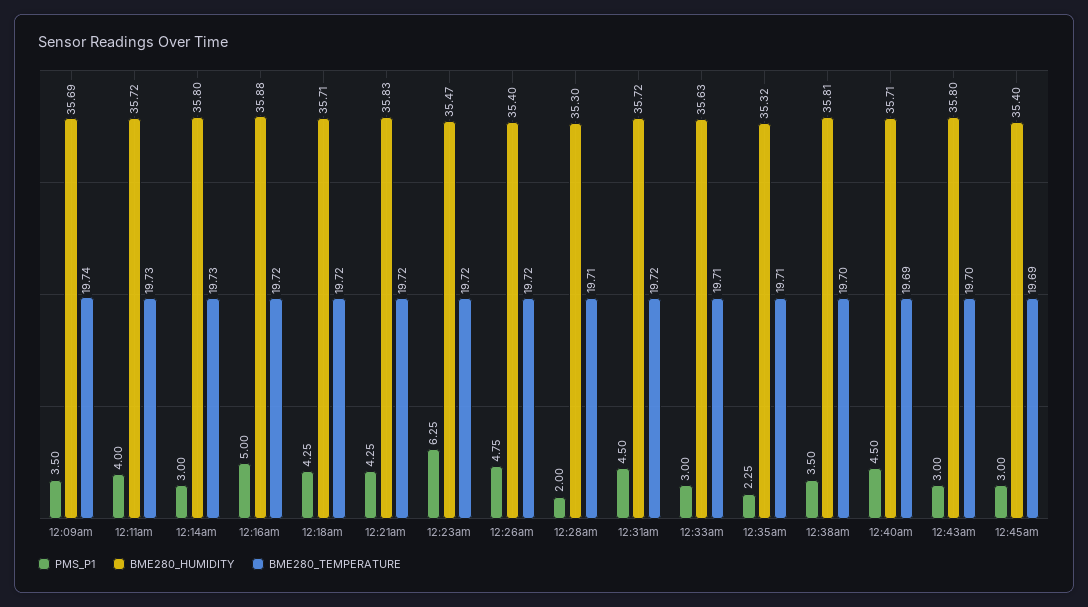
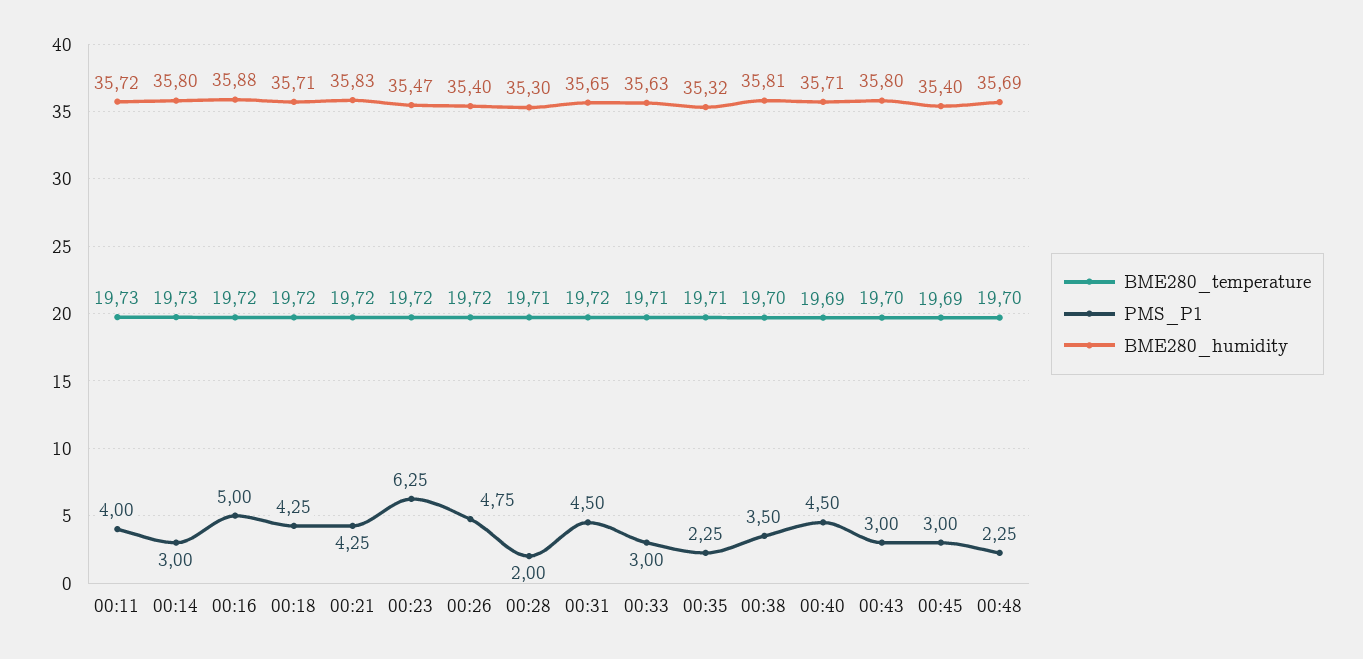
PMS_P1, 12:09am: 3.5 -> none
BME280_HUMIDITY, 12:09am: 35.69 -> none
BME280_TEMPERATURE, 12:09am: 19.74 -> none
BME280_HUMIDITY, 12:31am: 35.72 -> 35.65
BME280_TEMPERATURE, 00:48: none -> 19.7
PMS_P1, 00:48: none -> 2.25
BME280_HUMIDITY, 00:48: none -> 35.69

